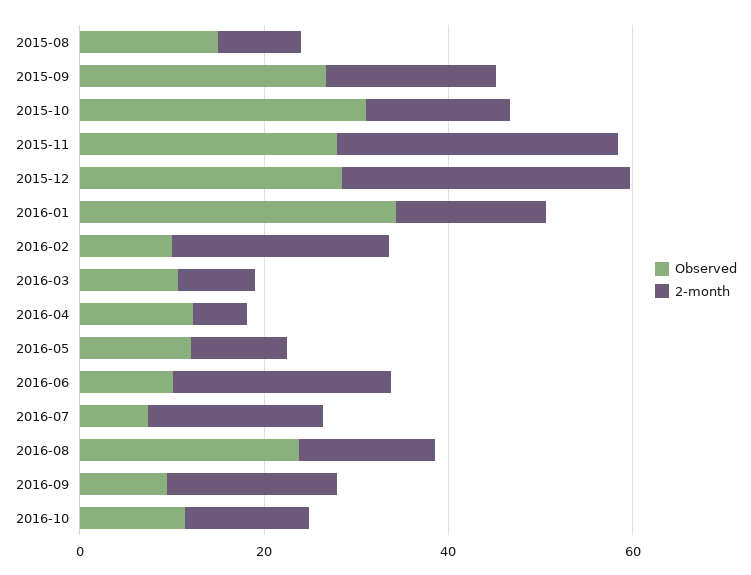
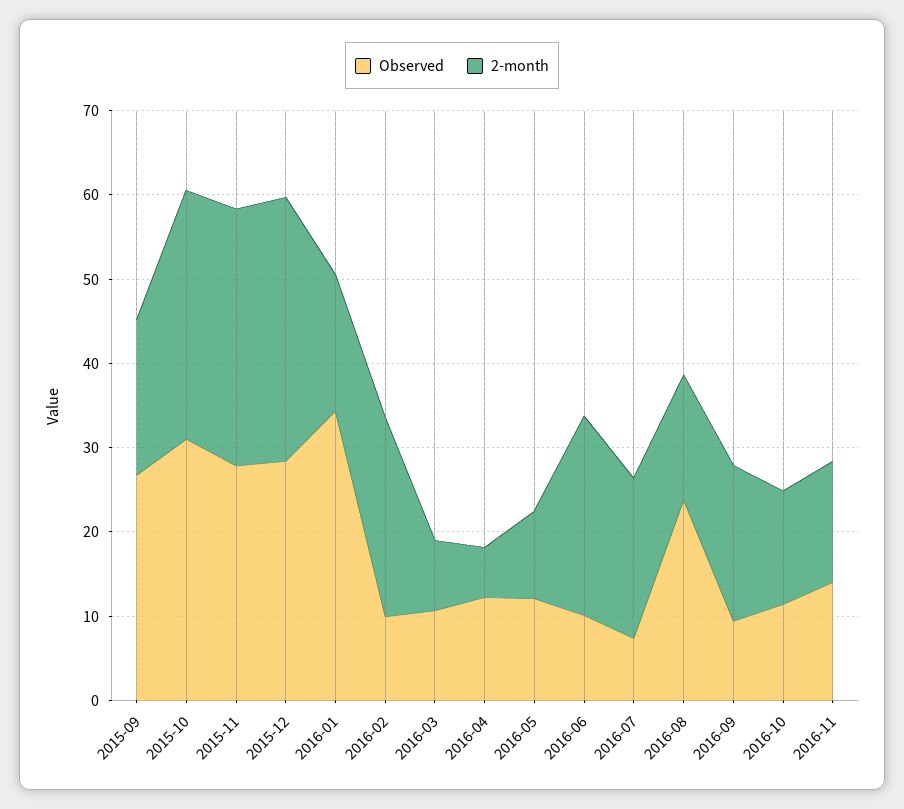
Observed, 2015-08: 15 -> none
2-month, 2015-08: 10 -> none
2-month, 2015-10: 15 -> 30
Observed, 2016-11: none -> 14
2-month, 2016-11: none -> 14

